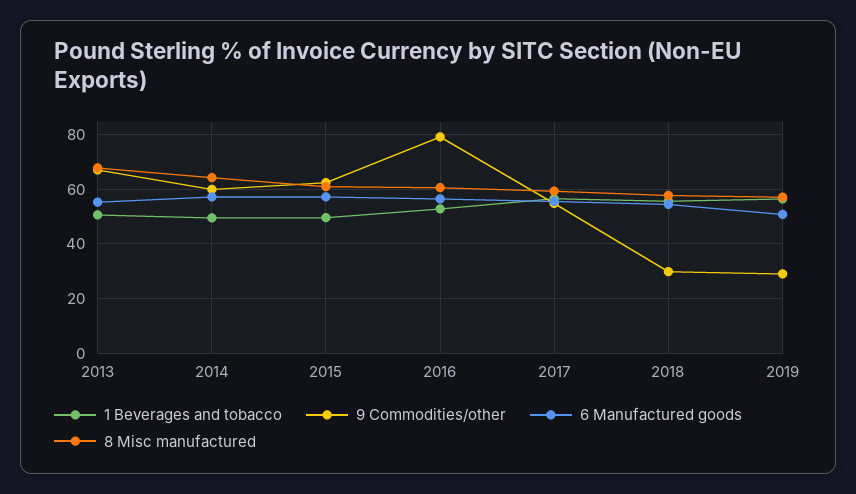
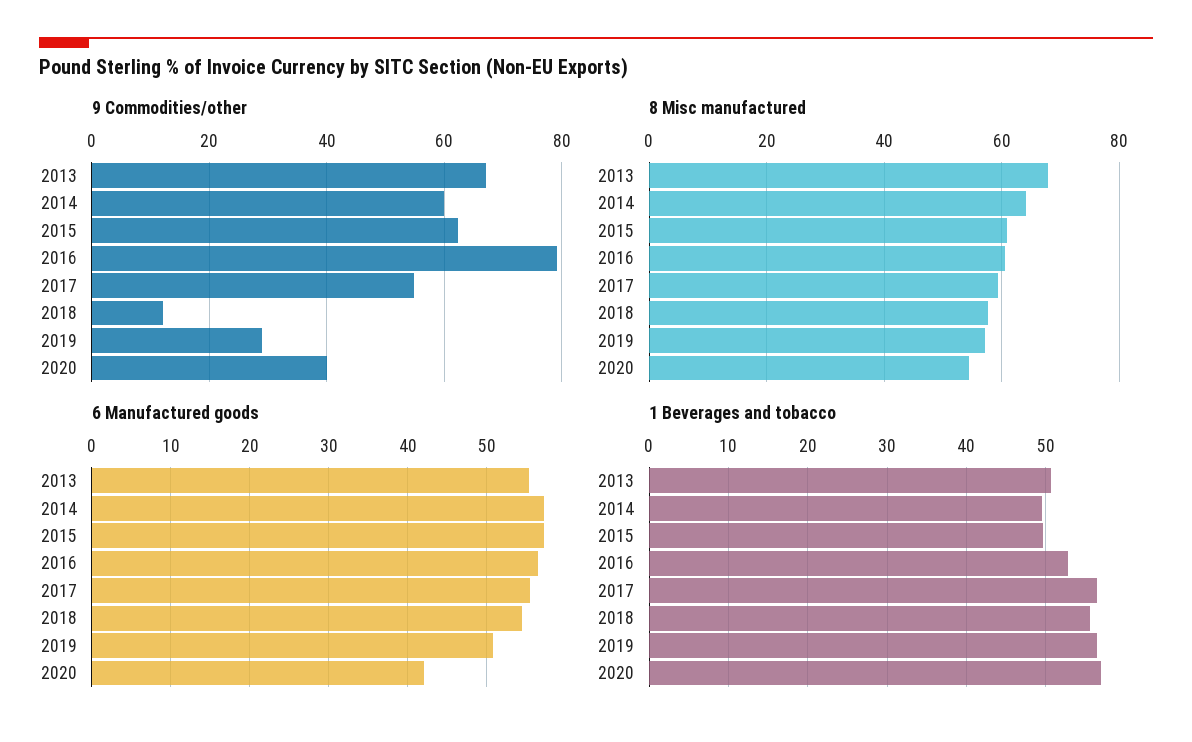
9 Commodities/other, 2018: 30 -> 12
9 Commodities/other, 2020: none -> 40
8 Misc manufactured, 2020: none -> 54
6 Manufactured goods, 2020: none -> 42
1 Beverages and tobacco, 2020: none -> 57

